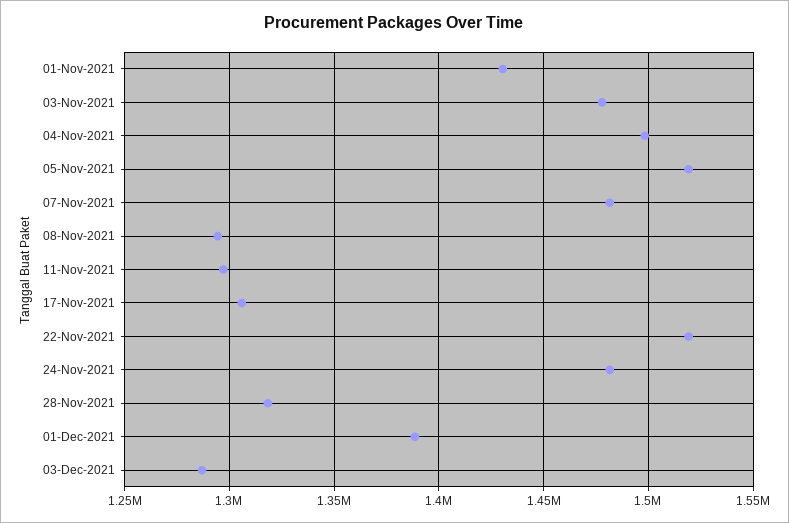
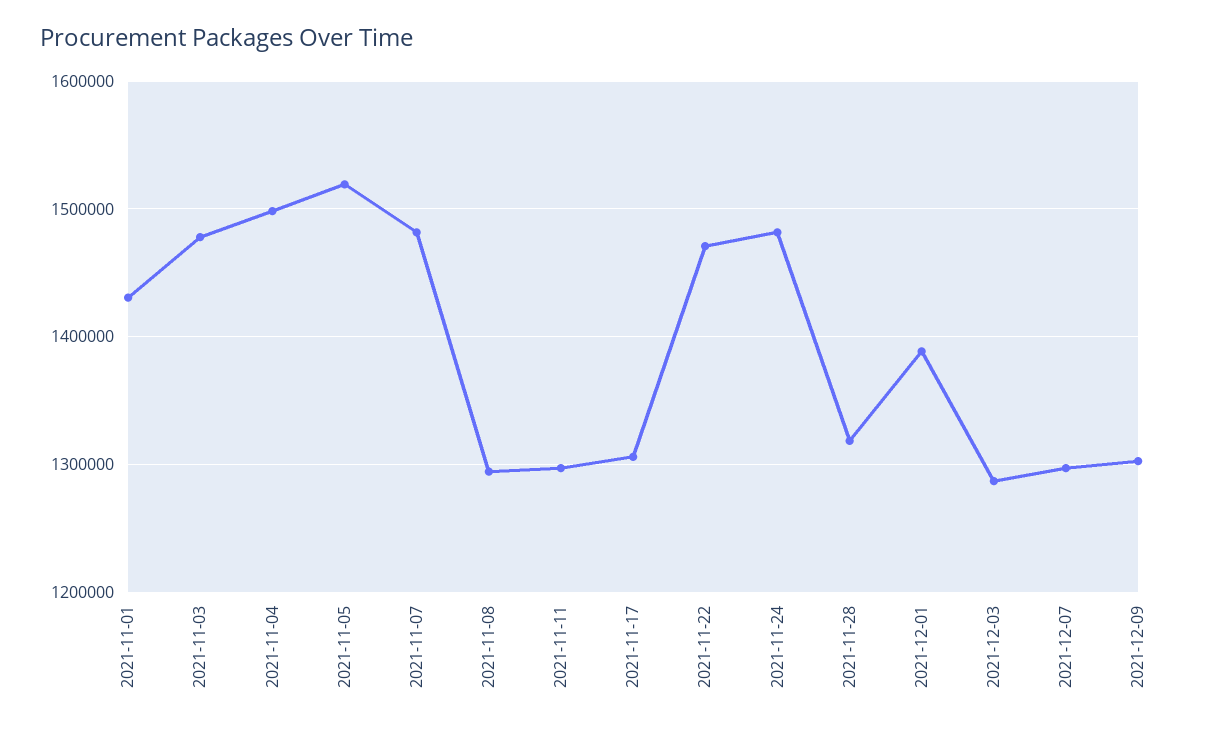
22-Nov-2021: 1520000 -> 1470000
2021-12-07: none -> 1300000
2021-12-09: none -> 1300000

